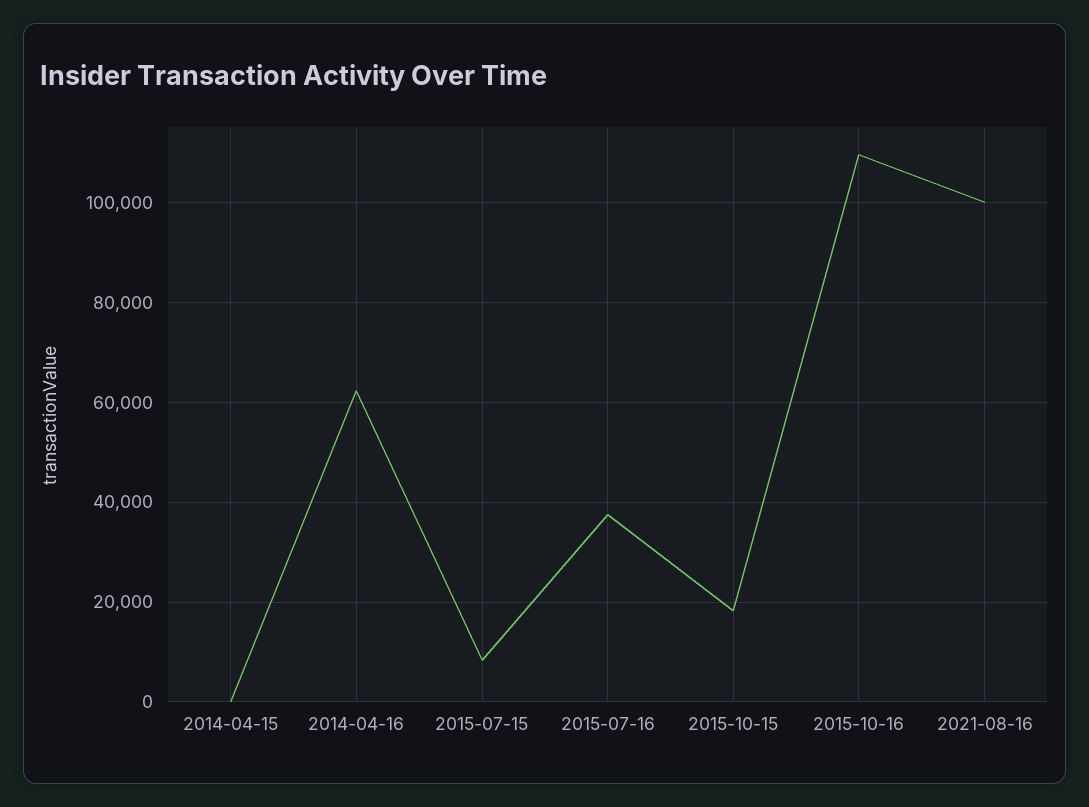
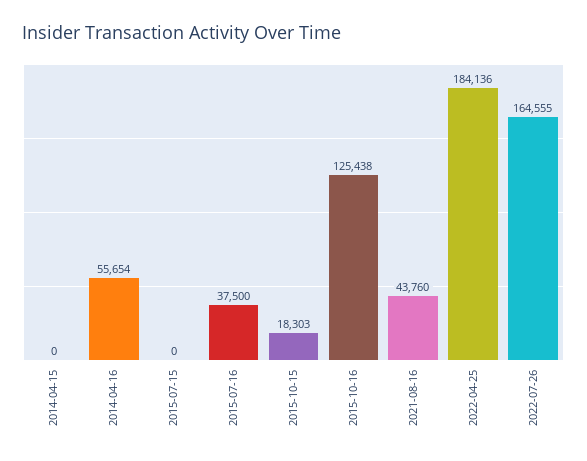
2014-04-16: 62000 -> 55654
2015-07-15: 8000 -> 0
2015-10-16: 110000 -> 125438
2021-08-16: 100000 -> 43760
2022-04-25: none -> 184136
2022-07-26: none -> 164555

